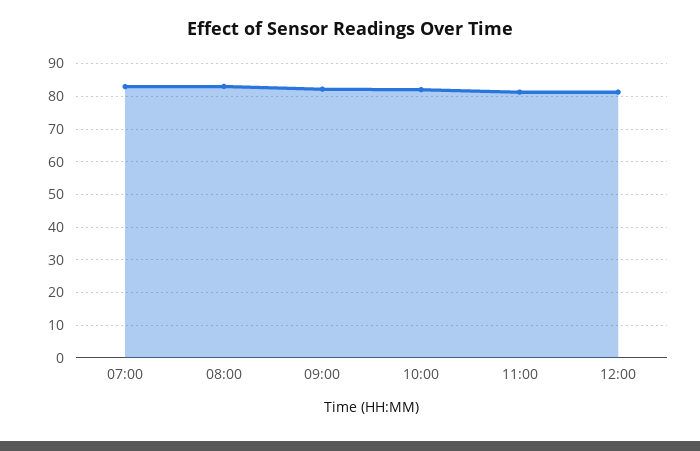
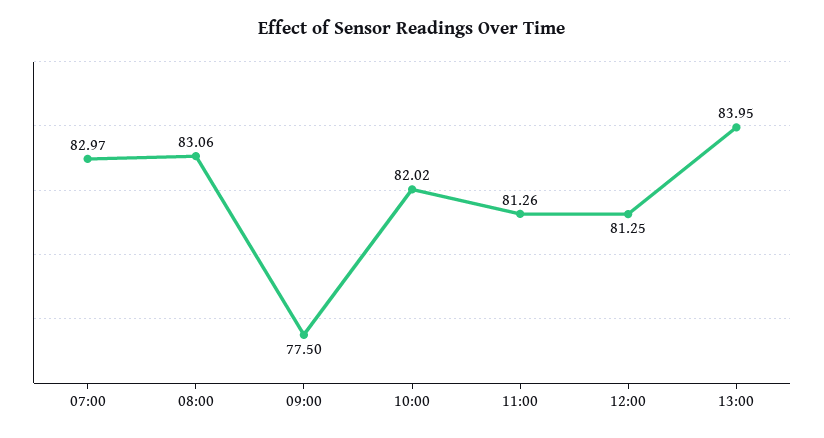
09:00: 82 -> 77.5
13:00: none -> 83.95

